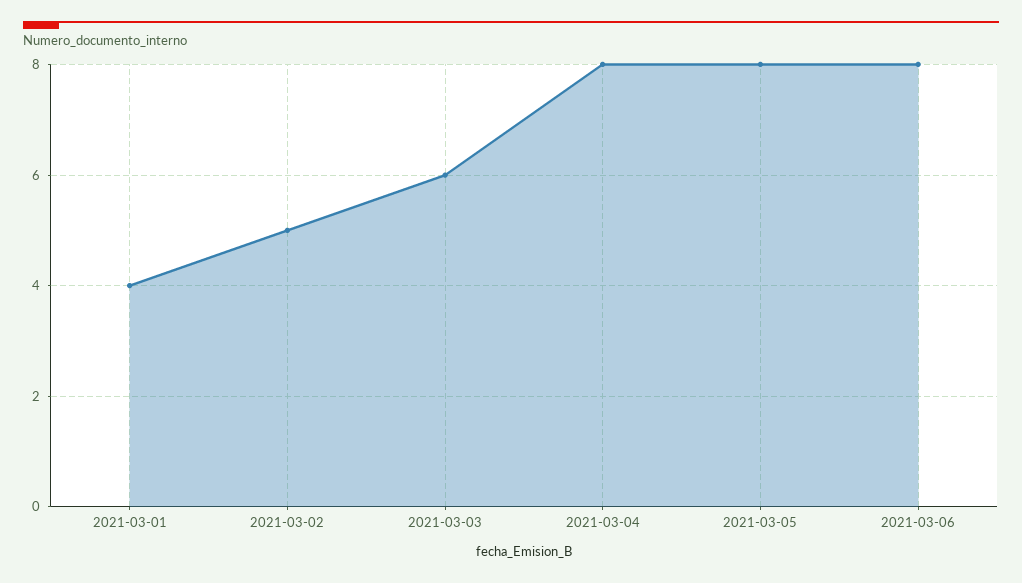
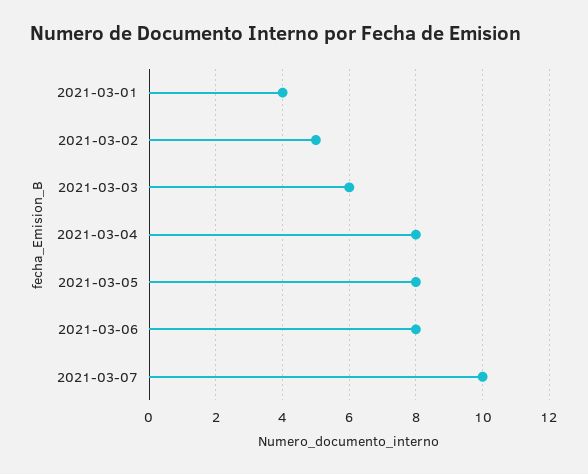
2021-03-07: none -> 10

